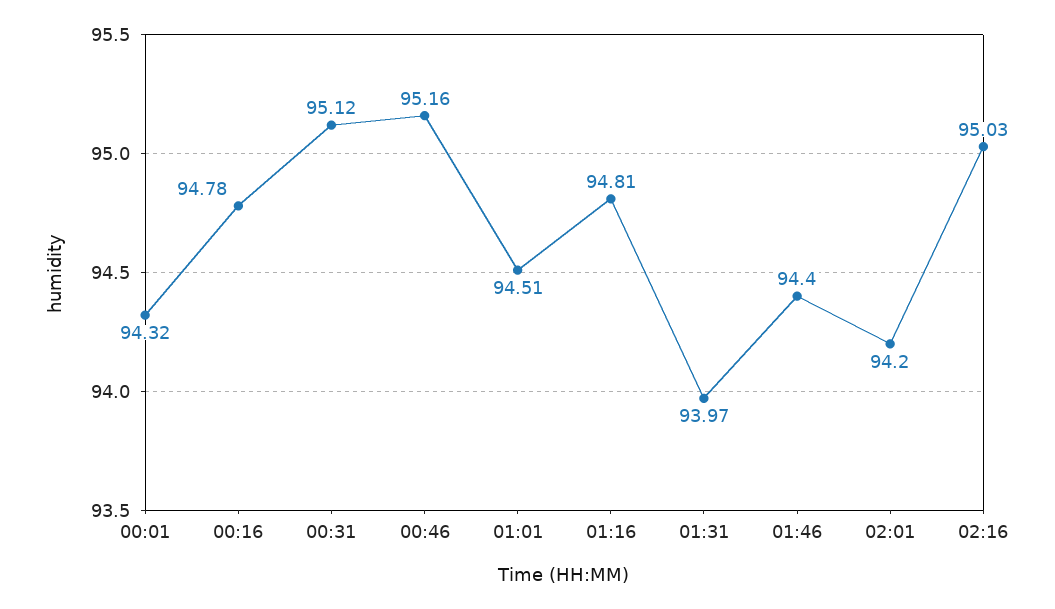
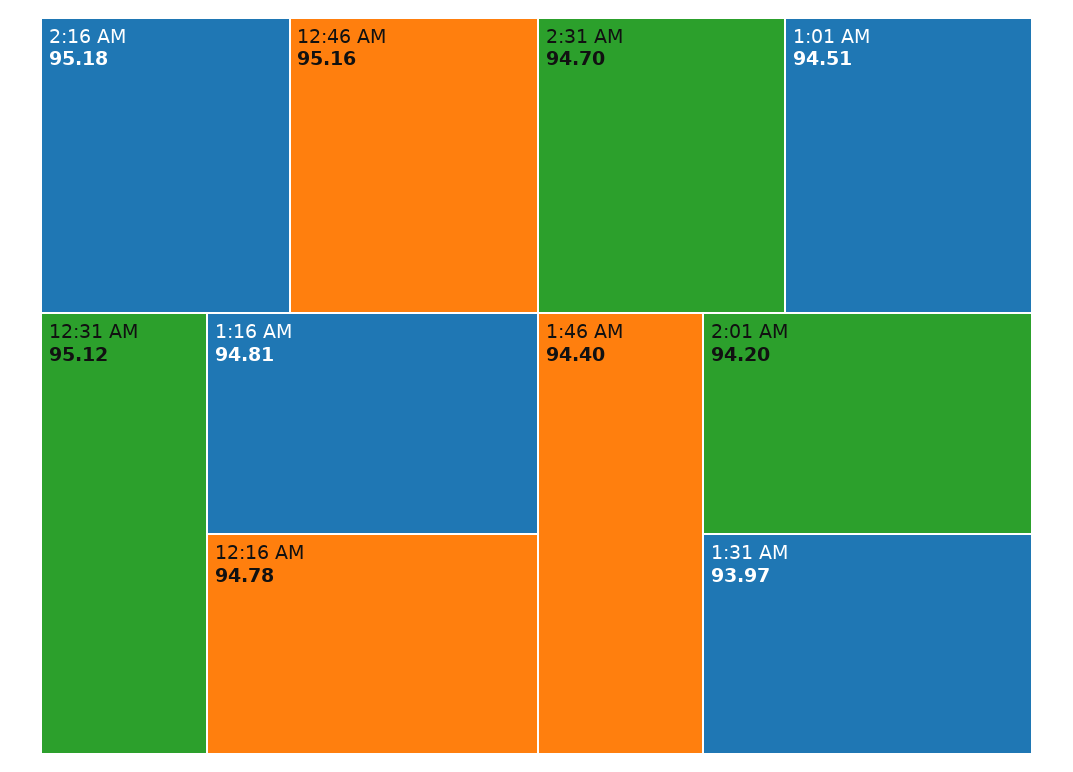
00:01: 94.32 -> none
02:16: 95.03 -> 95.18
2:31 AM: none -> 94.7

